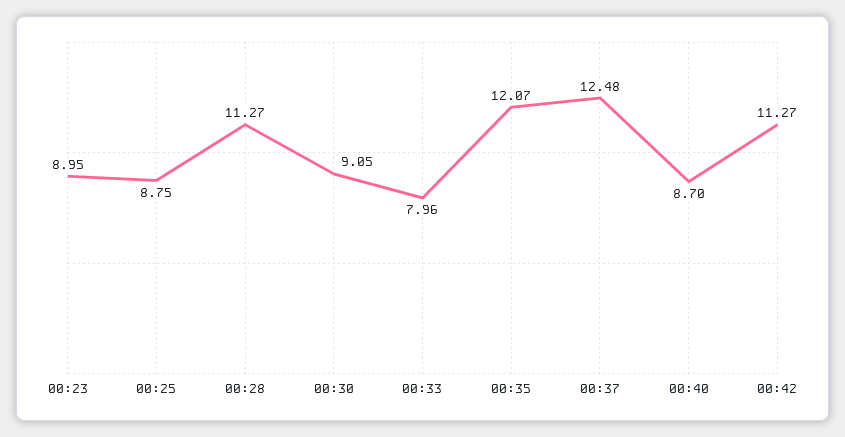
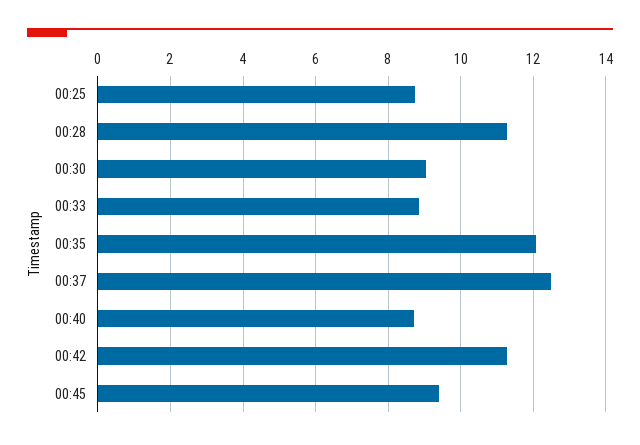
00:23: 8.95 -> none
00:33: 7.96 -> 8.8
00:45: none -> 9.4

